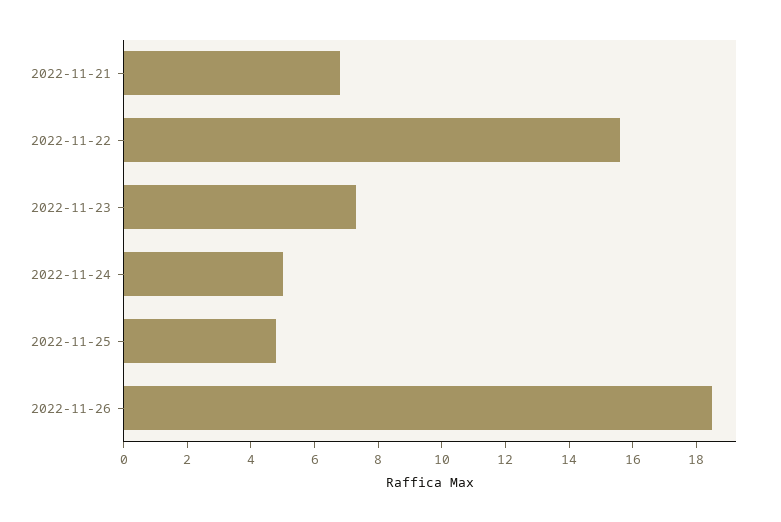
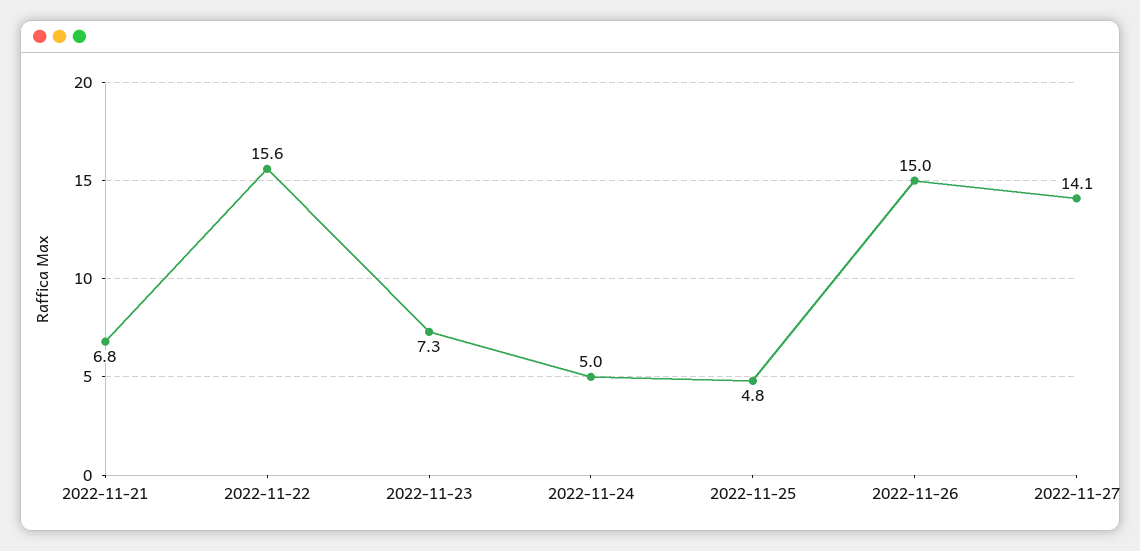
2022-11-26: 18.5 -> 15
2022-11-27: none -> 14.1

